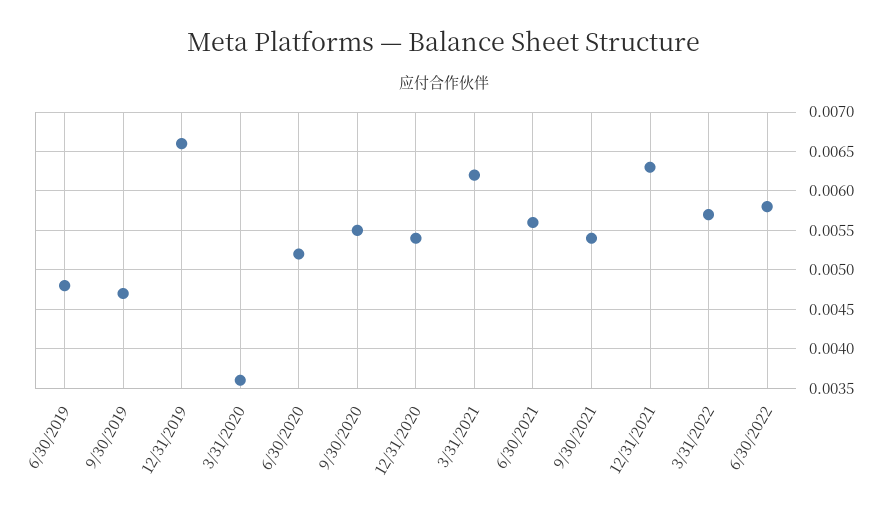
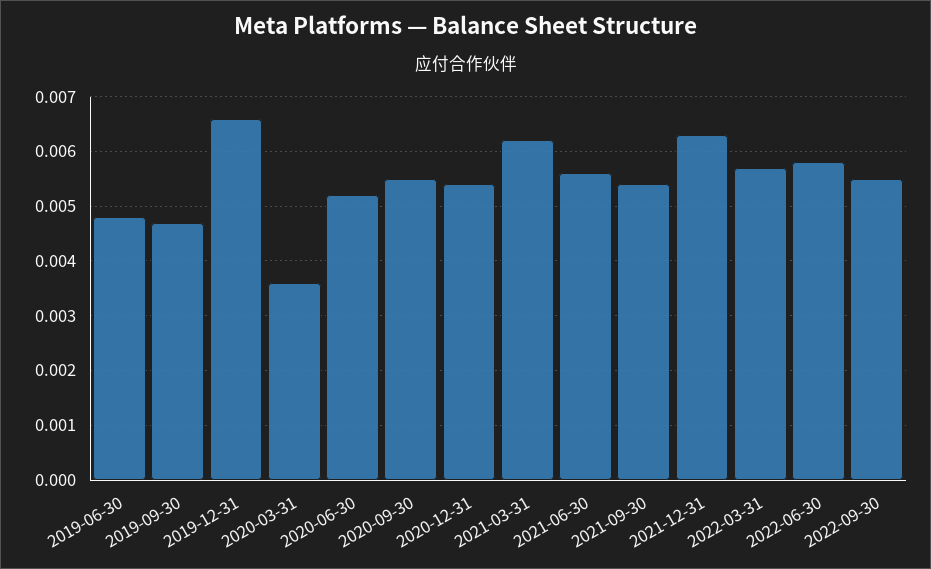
2022-09-30: none -> 0.0055

